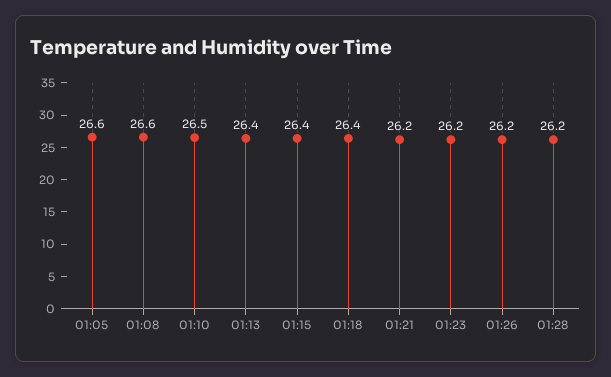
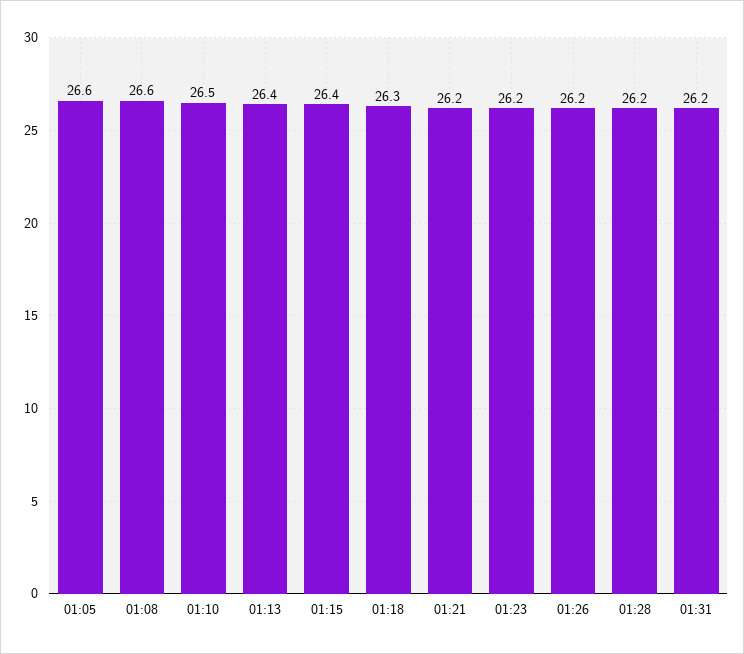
01:18: 26.4 -> 26.3
01:31: none -> 26.2

